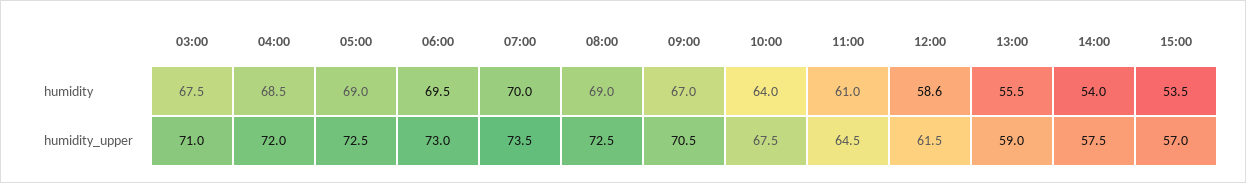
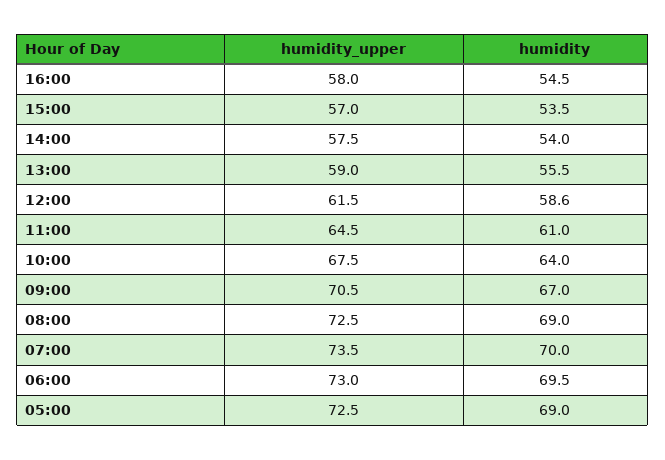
03:00, humidity: 67.5 -> none
04:00, humidity: 68.5 -> none
03:00, humidity_upper: 71 -> none
04:00, humidity_upper: 72 -> none
16:00, humidity_upper: none -> 58
16:00, humidity: none -> 54.5

